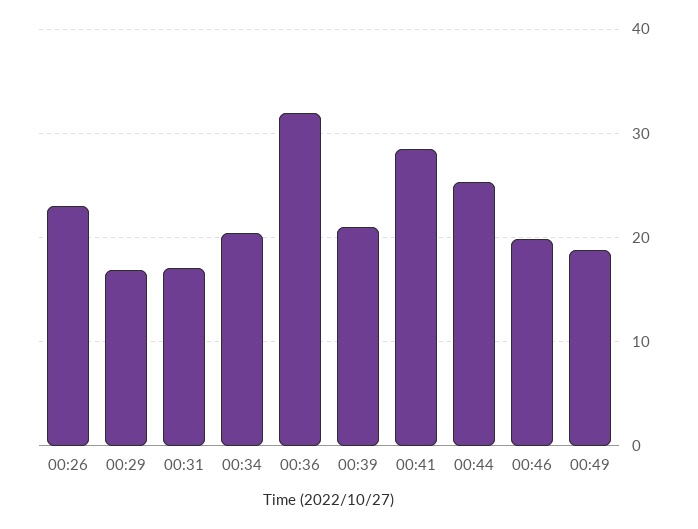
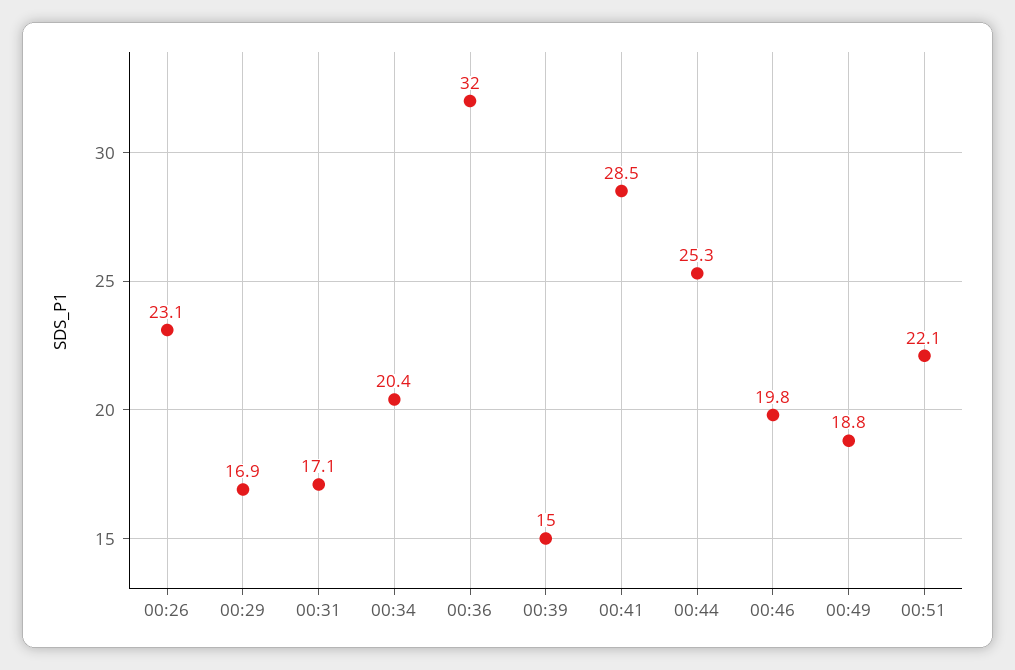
00:39: 21 -> 15
00:51: none -> 22.1

